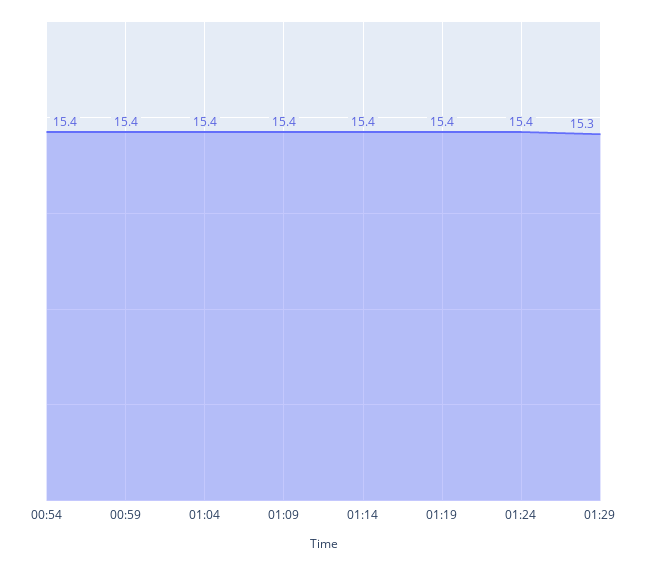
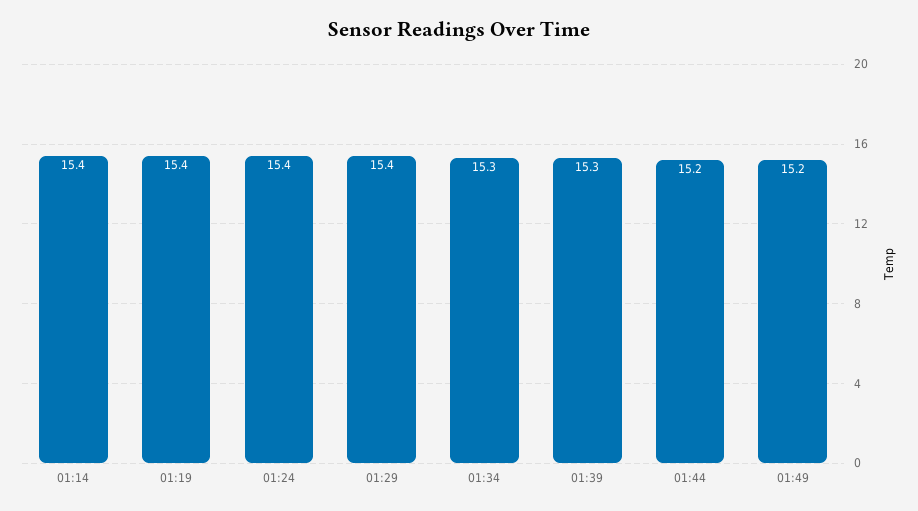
00:54: 15.4 -> none
00:59: 15.4 -> none
01:04: 15.4 -> none
01:09: 15.4 -> none
01:29: 15.3 -> 15.4
01:34: none -> 15.3
01:39: none -> 15.3
01:44: none -> 15.2
01:49: none -> 15.2

